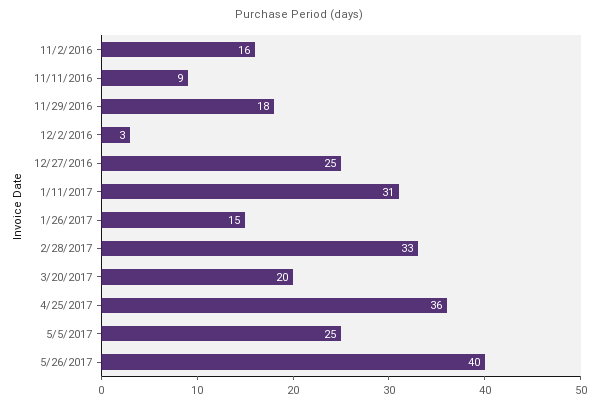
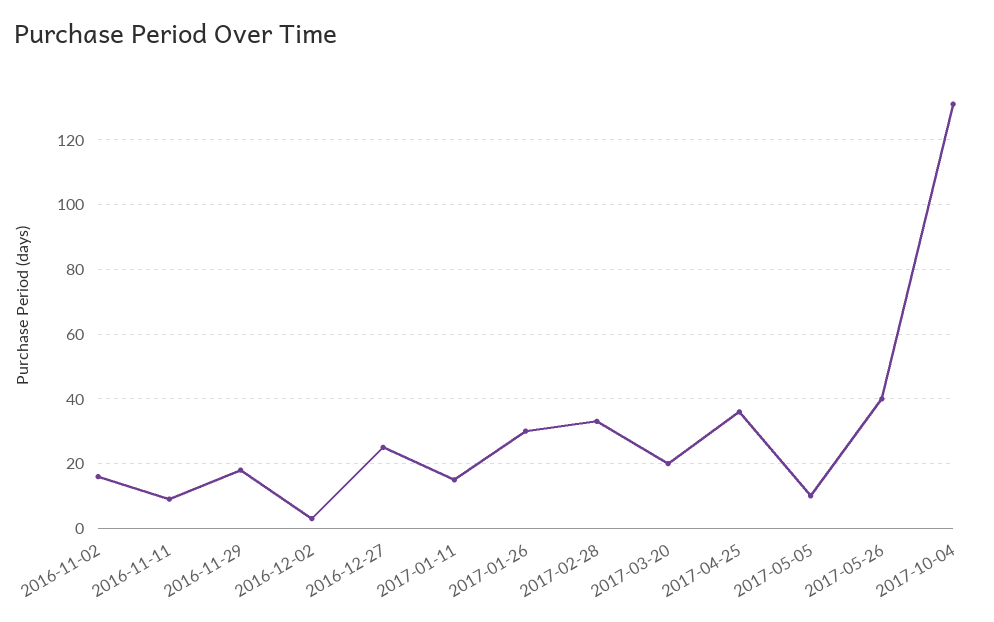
1/11/2017: 31 -> 15
1/26/2017: 15 -> 30
5/5/2017: 25 -> 10
2017-10-04: none -> 130

